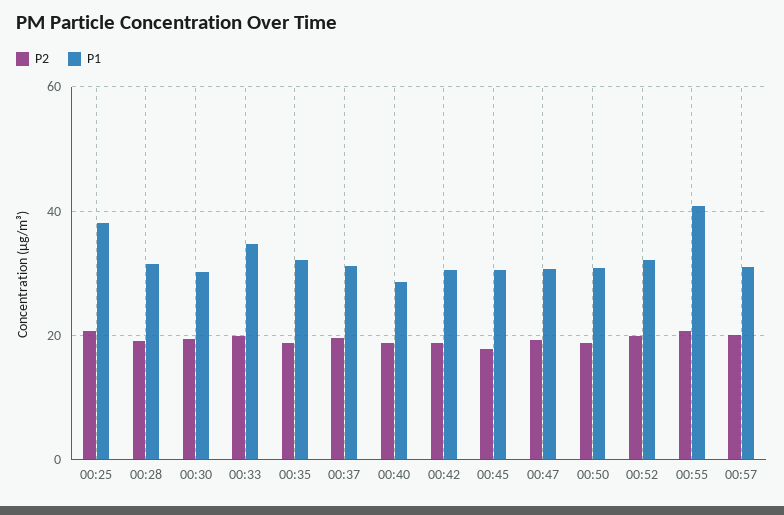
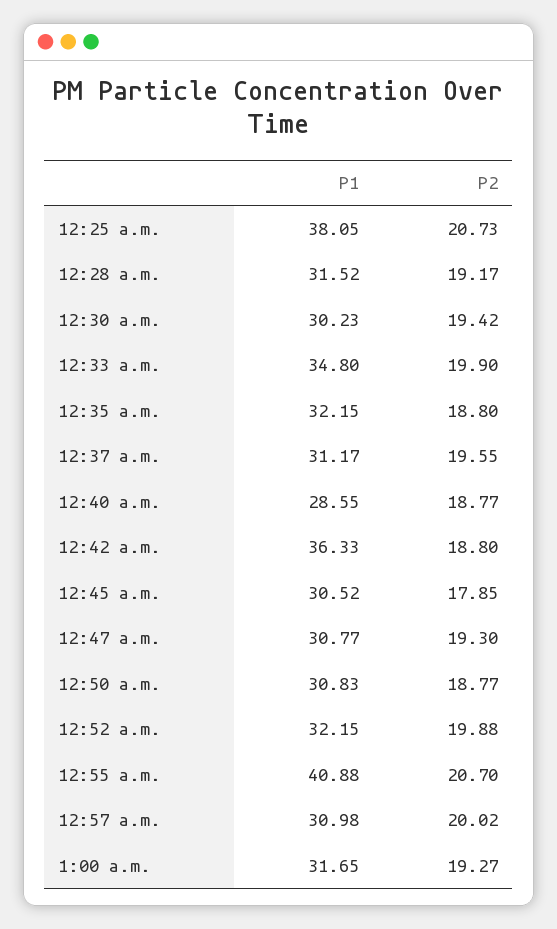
P1, 00:42: 30 -> 36.33
P1, 1:00 a.m.: none -> 31.65
P2, 1:00 a.m.: none -> 19.27

